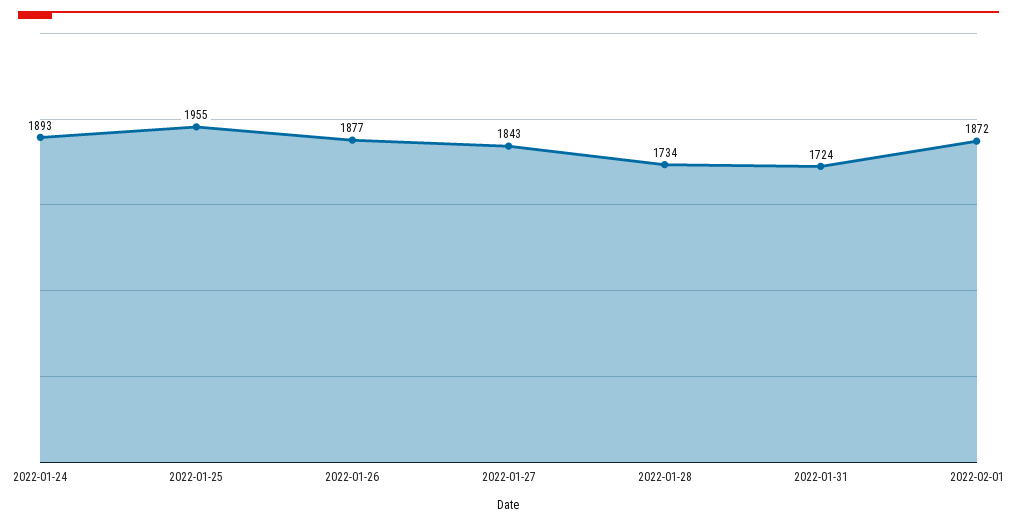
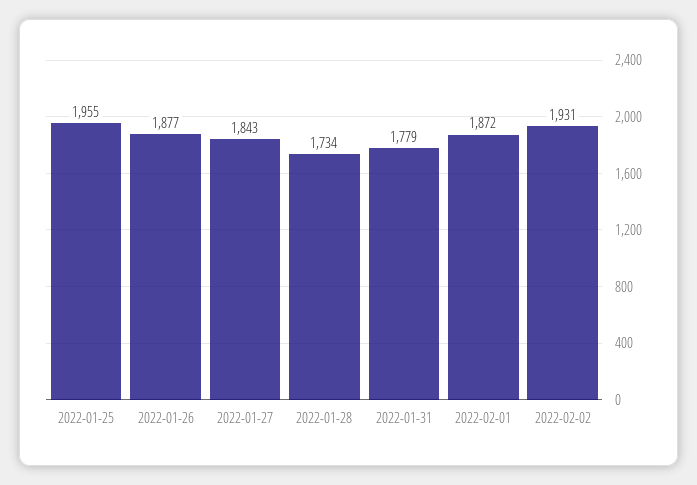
2022-01-24: 1893 -> none
2022-01-31: 1724 -> 1779
2022-02-02: none -> 1931

